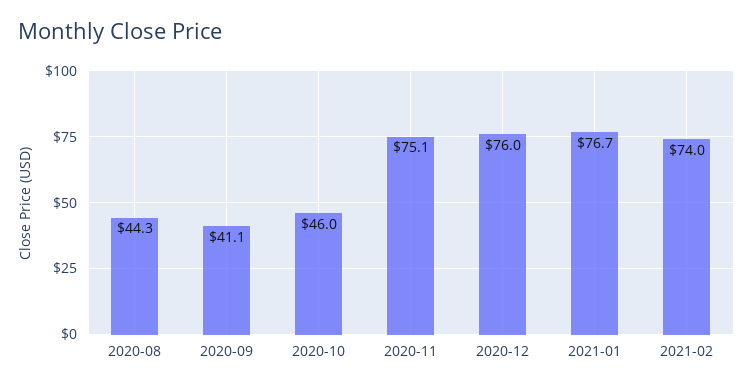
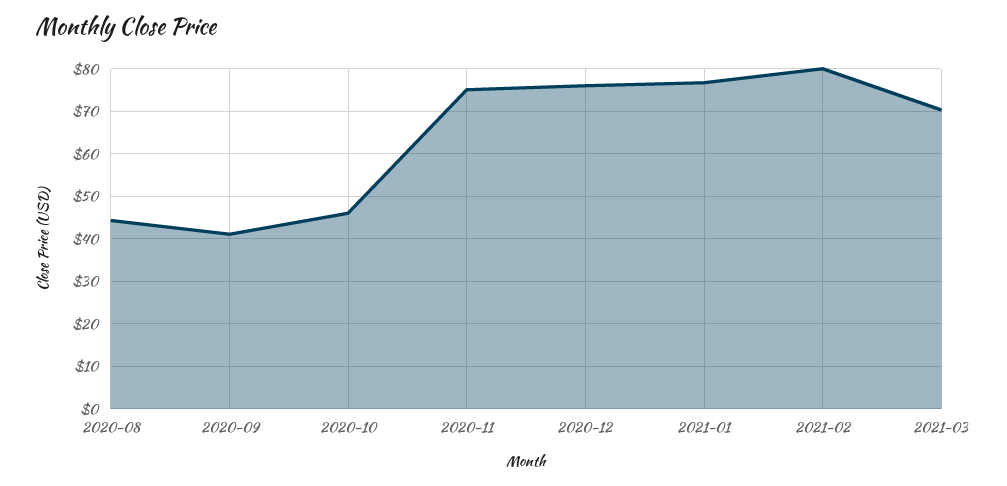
2021-02: 74 -> 80
2021-03: none -> 70

